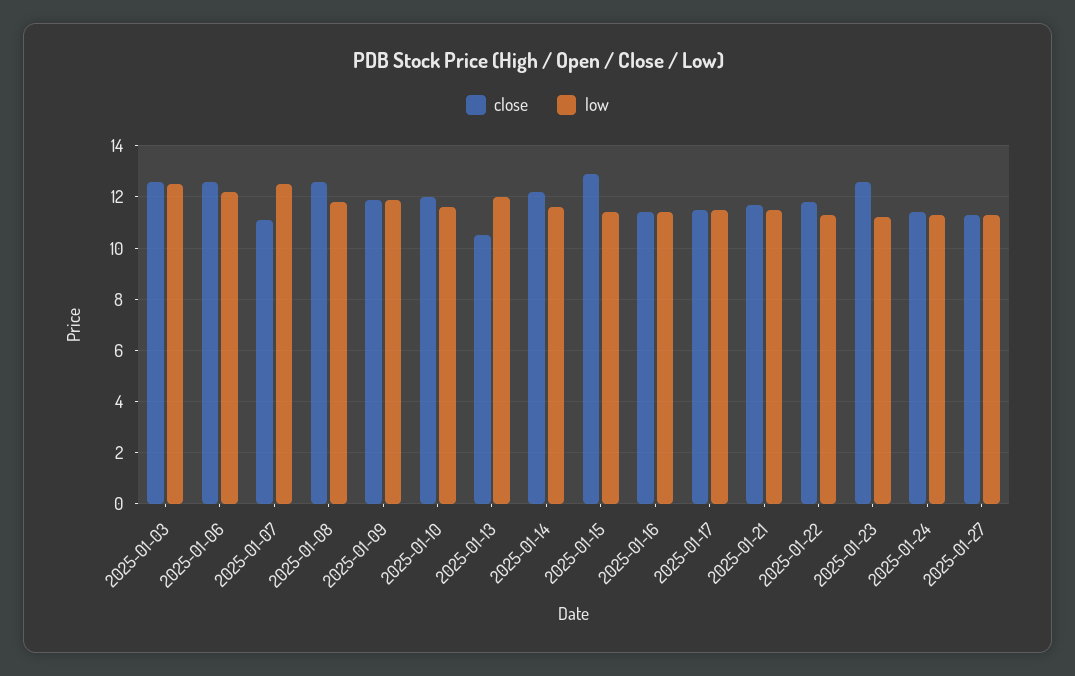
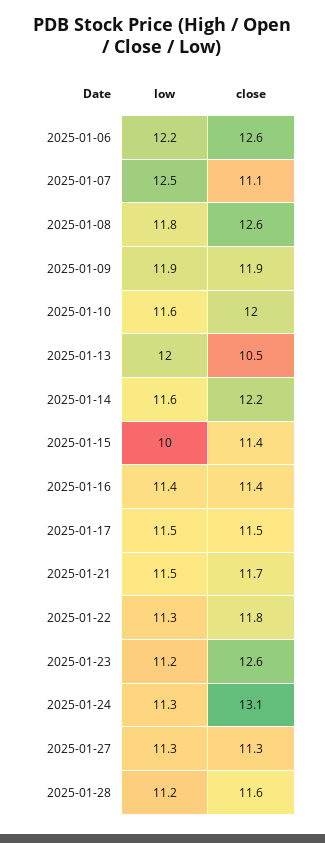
close, 2025-01-03: 12.5 -> none
low, 2025-01-03: 12.5 -> none
close, 2025-01-15: 13 -> 11.4
low, 2025-01-15: 11.5 -> 10
close, 2025-01-24: 11.5 -> 13.1
low, 2025-01-28: none -> 11.2
close, 2025-01-28: none -> 11.6

